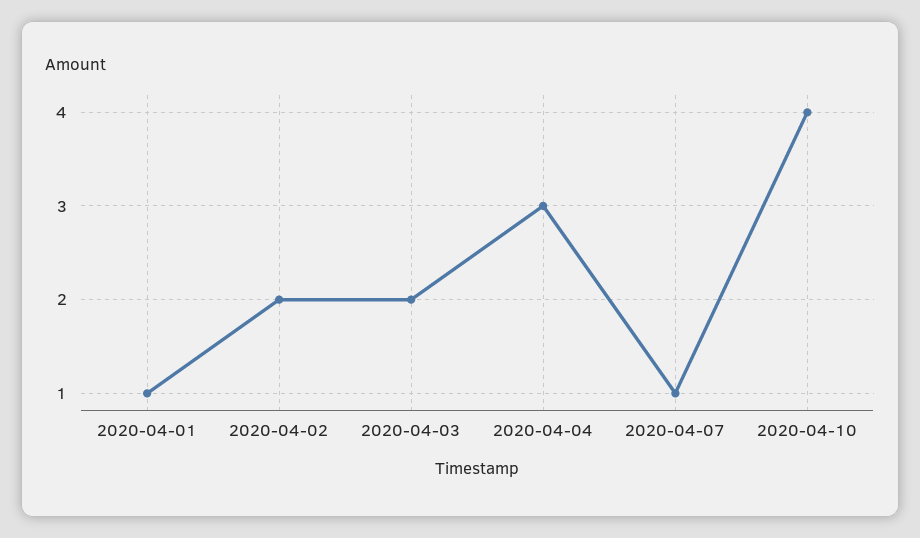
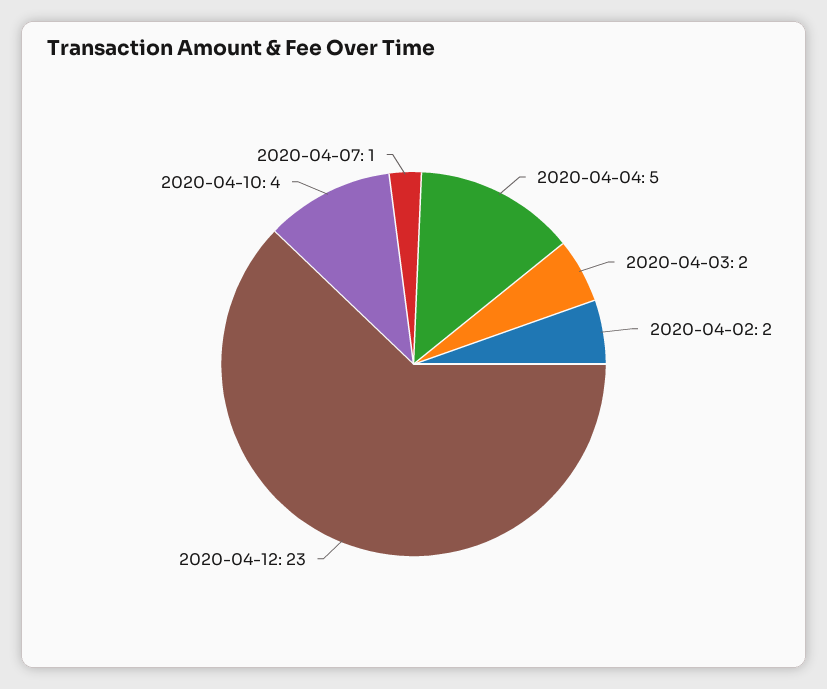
2020-04-01: 1 -> none
2020-04-04: 3 -> 5
2020-04-12: none -> 23

